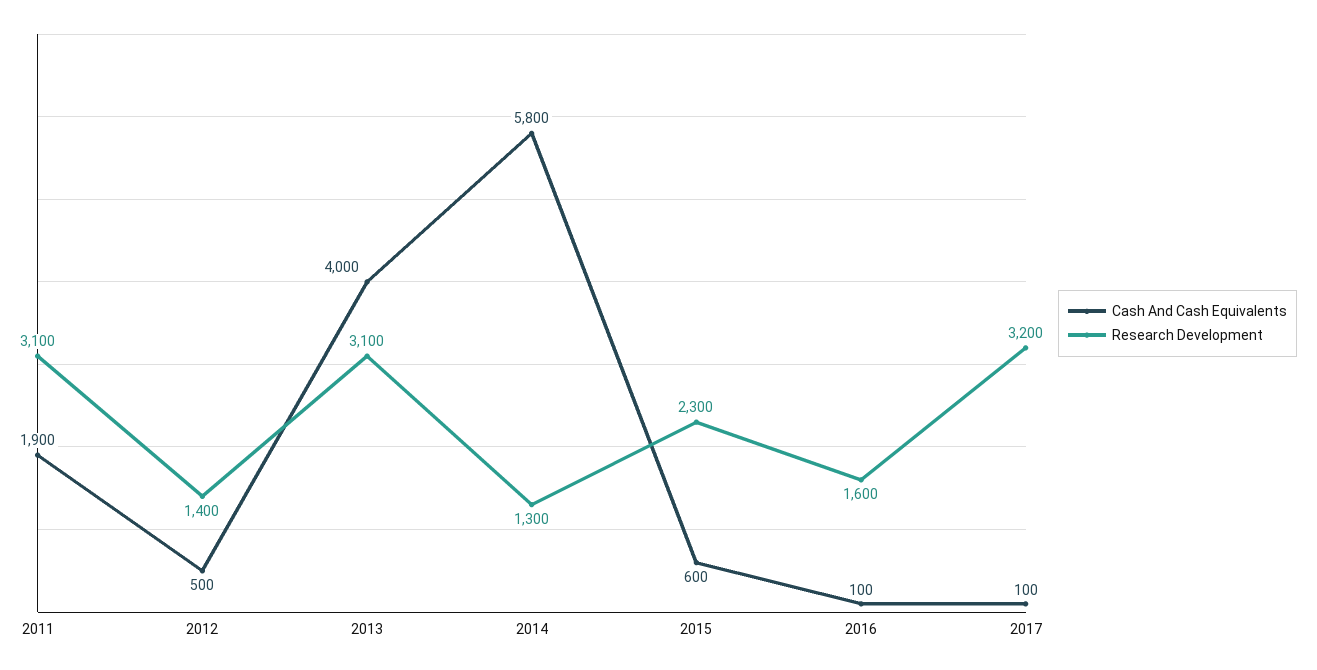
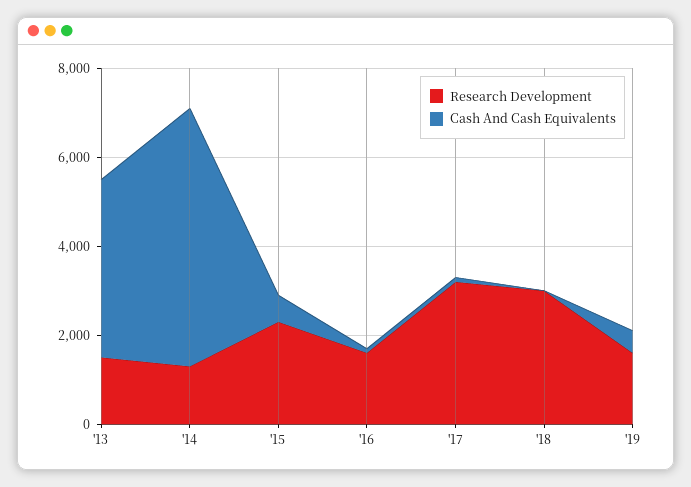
Cash And Cash Equivalents, 2011: 1900 -> none
Research Development, 2011: 3100 -> none
Cash And Cash Equivalents, 2012: 500 -> none
Research Development, 2012: 1400 -> none
Research Development, 2013: 3100 -> 1500
Research Development, '18: none -> 3000
Cash And Cash Equivalents, '18: none -> 0
Research Development, '19: none -> 1500
Cash And Cash Equivalents, '19: none -> 500

